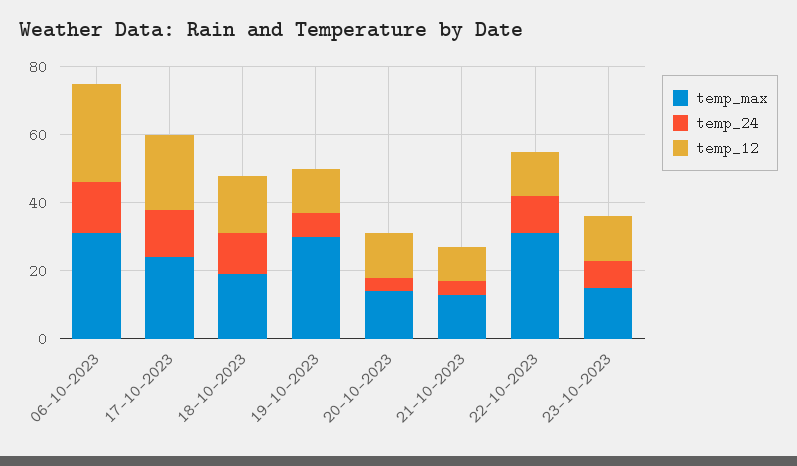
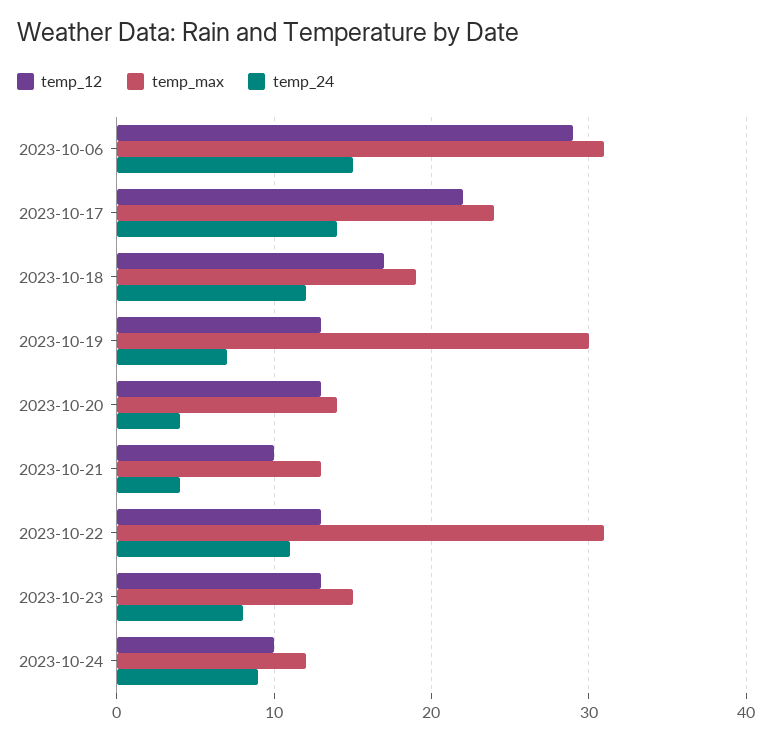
temp_12, 2023-10-24: none -> 10
temp_max, 2023-10-24: none -> 12
temp_24, 2023-10-24: none -> 9

